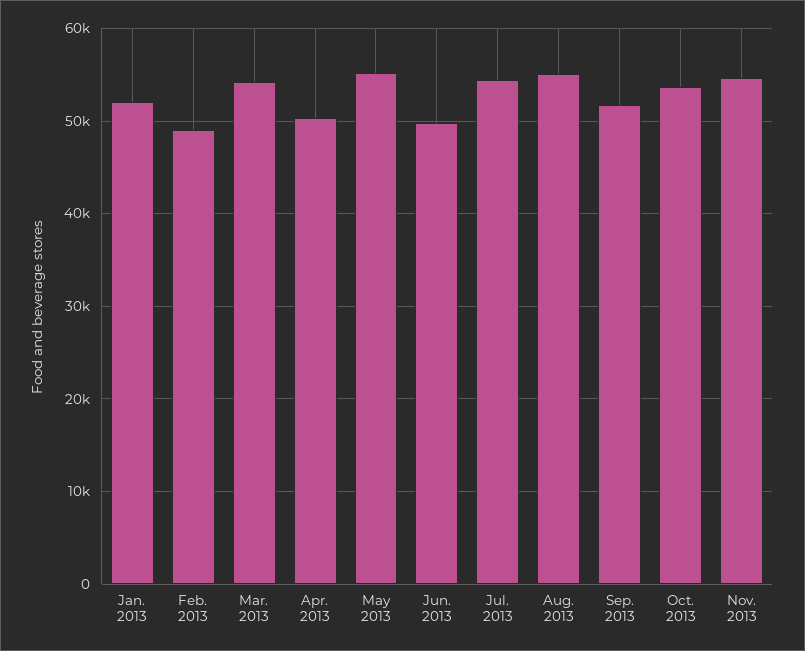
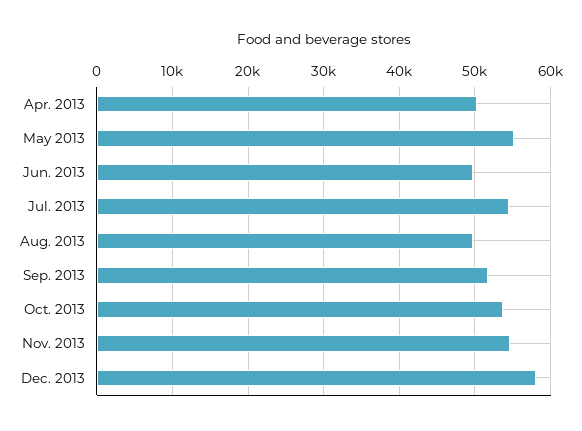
Jan. 2013: 52000 -> none
Feb. 2013: 49000 -> none
Mar. 2013: 54000 -> none
Aug. 2013: 55000 -> 50000
Dec. 2013: none -> 58000

